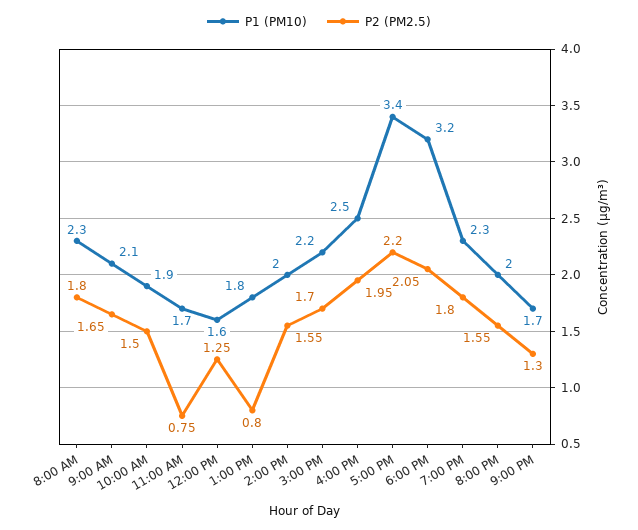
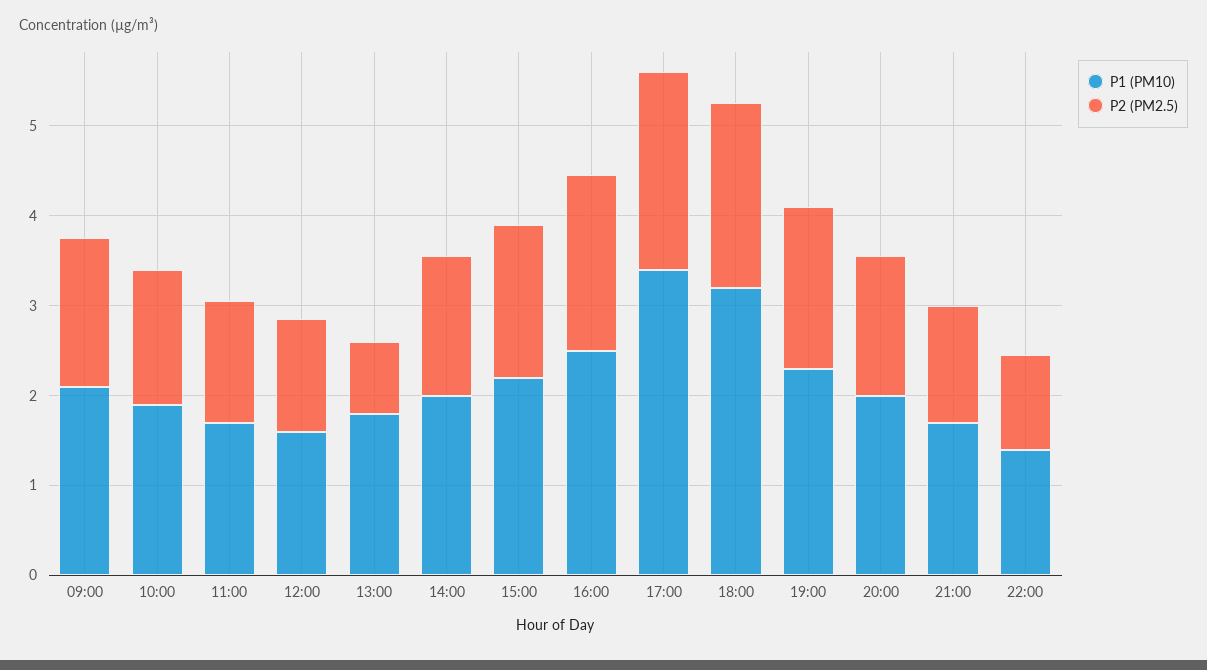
P1 (PM10), 8:00 AM: 2.3 -> none
P2 (PM2.5), 8:00 AM: 1.8 -> none
P2 (PM2.5), 11:00 AM: 0.75 -> 1.4
P1 (PM10), 22:00: none -> 1.4
P2 (PM2.5), 22:00: none -> 1

